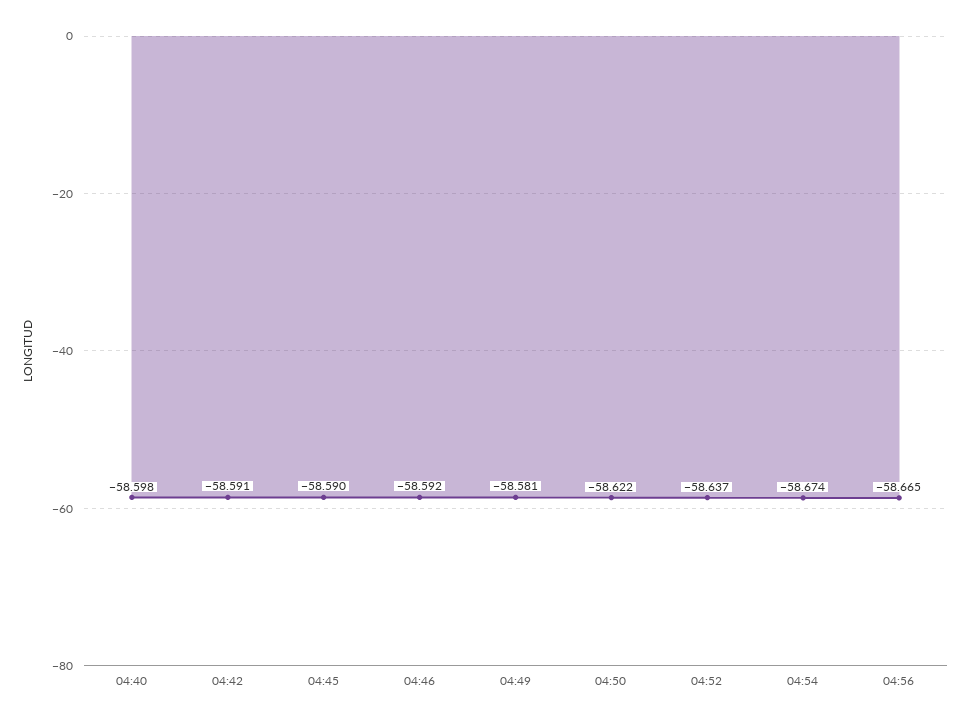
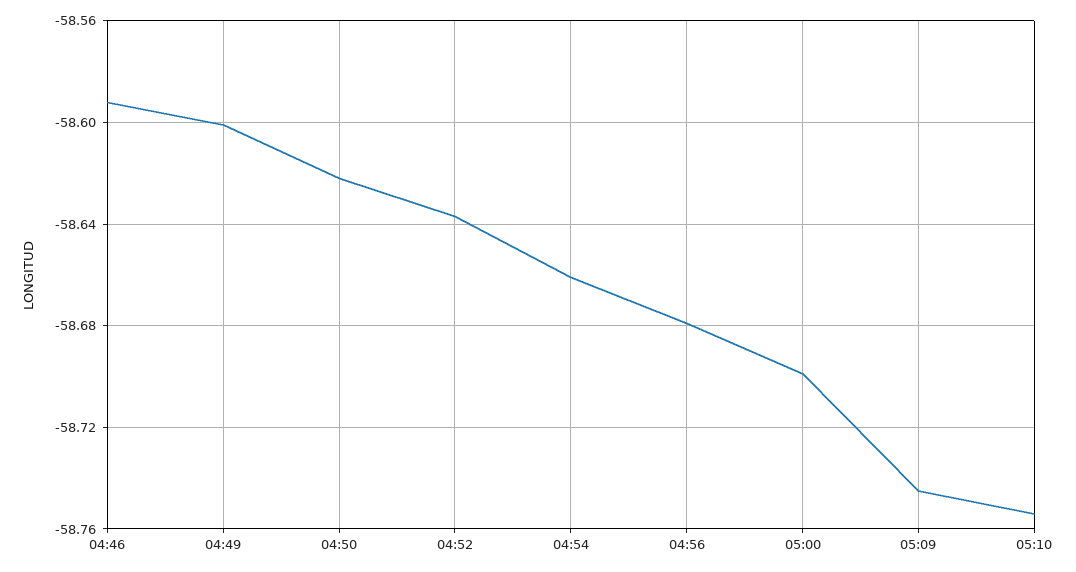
04:40: -58.598 -> none
04:42: -58.591 -> none
04:45: -58.59 -> none
04:49: -58.581 -> -58.6
04:54: -58.674 -> -58.66
04:56: -58.665 -> -58.68
05:00: none -> -58.7
05:09: none -> -58.745
05:10: none -> -58.755

